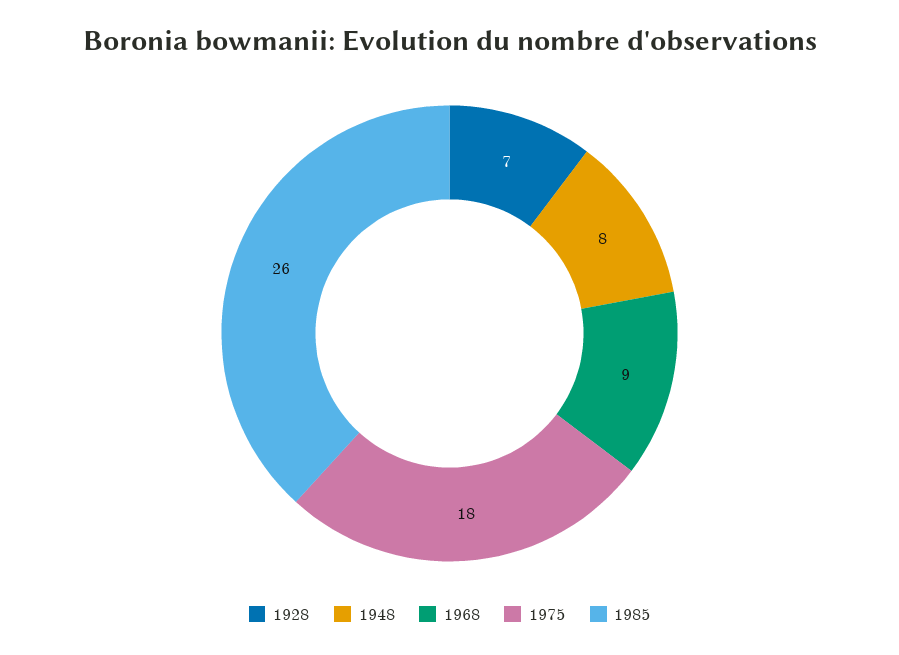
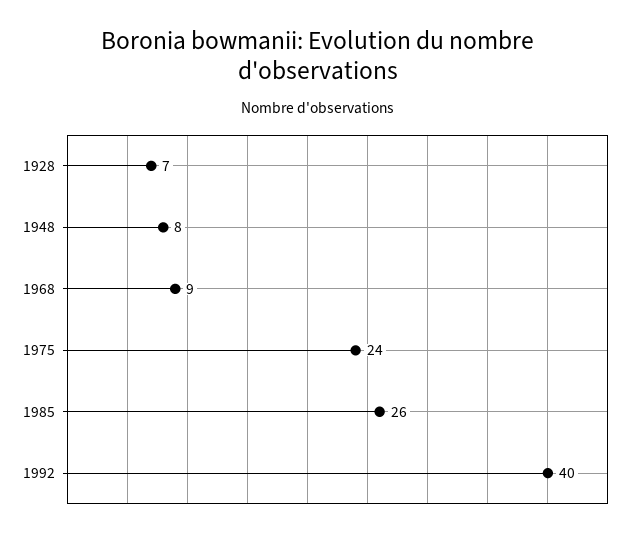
1975: 18 -> 24
1992: none -> 40

